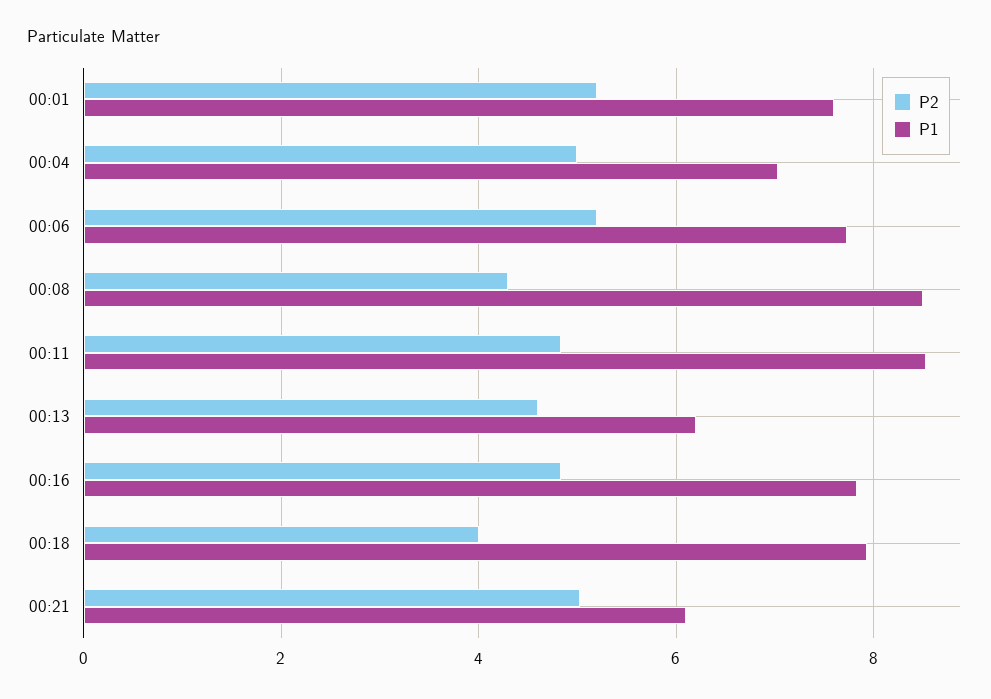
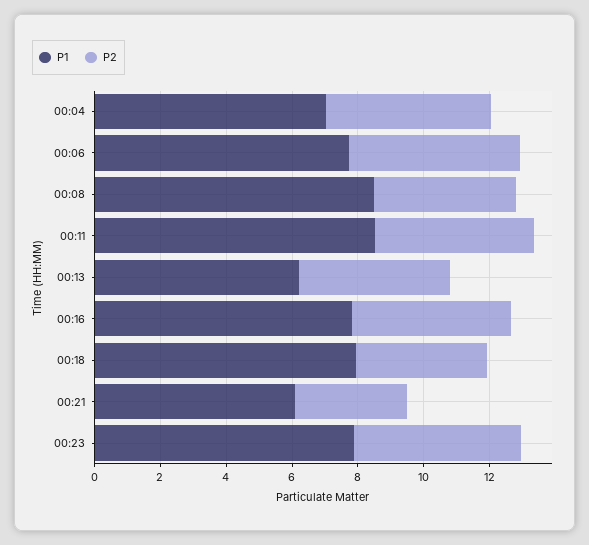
P2, 00:01: 5.2 -> none
P1, 00:01: 7.6 -> none
P2, 00:21: 5 -> 3.5
P1, 00:23: none -> 8
P2, 00:23: none -> 5

